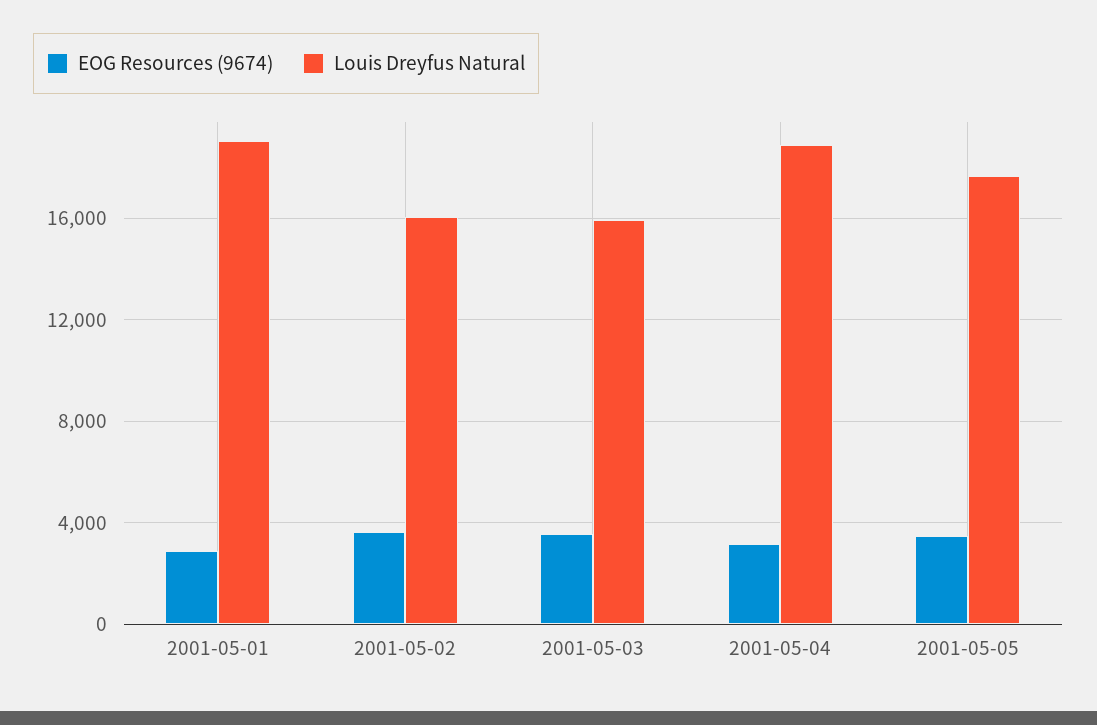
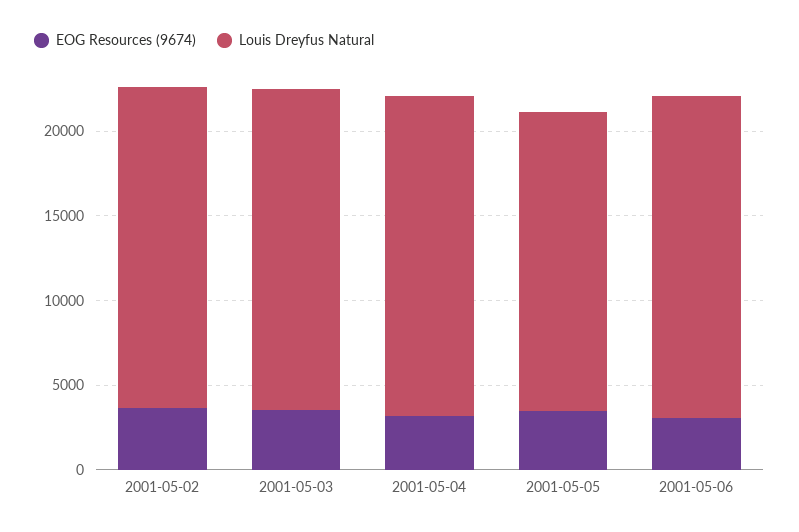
EOG Resources (9674), 2001-05-01: 3000 -> none
Louis Dreyfus Natural, 2001-05-01: 19000 -> none
Louis Dreyfus Natural, 2001-05-02: 16000 -> 19000
Louis Dreyfus Natural, 2001-05-03: 16000 -> 19000
EOG Resources (9674), 2001-05-06: none -> 3000
Louis Dreyfus Natural, 2001-05-06: none -> 19000

